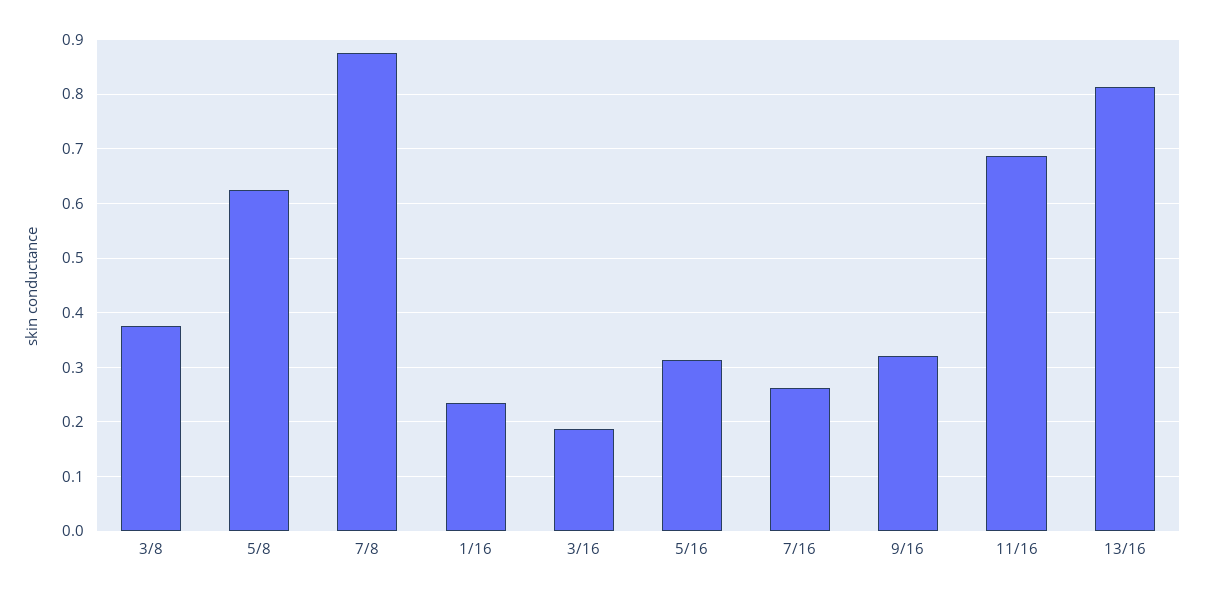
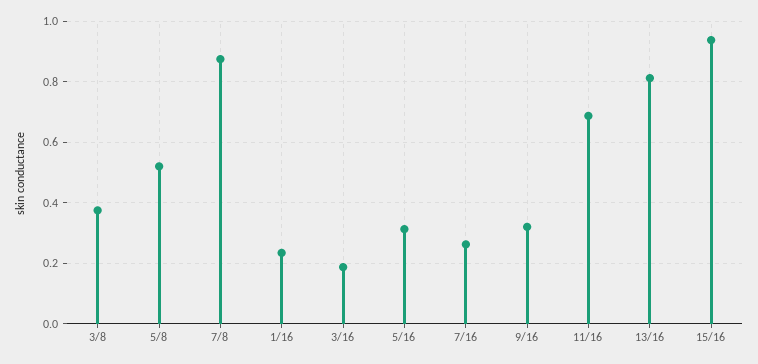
5/8: 0.62 -> 0.52
15/16: none -> 0.94

